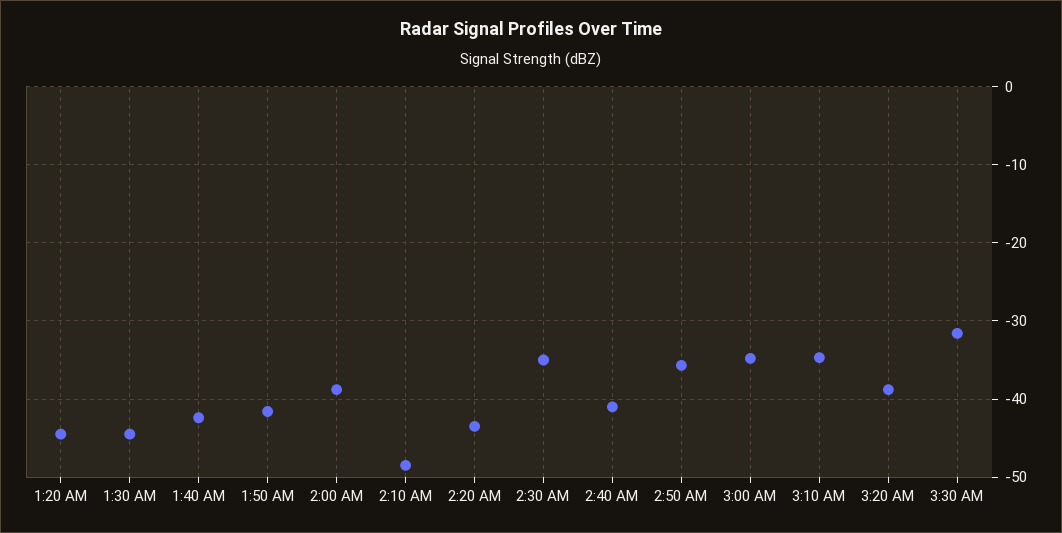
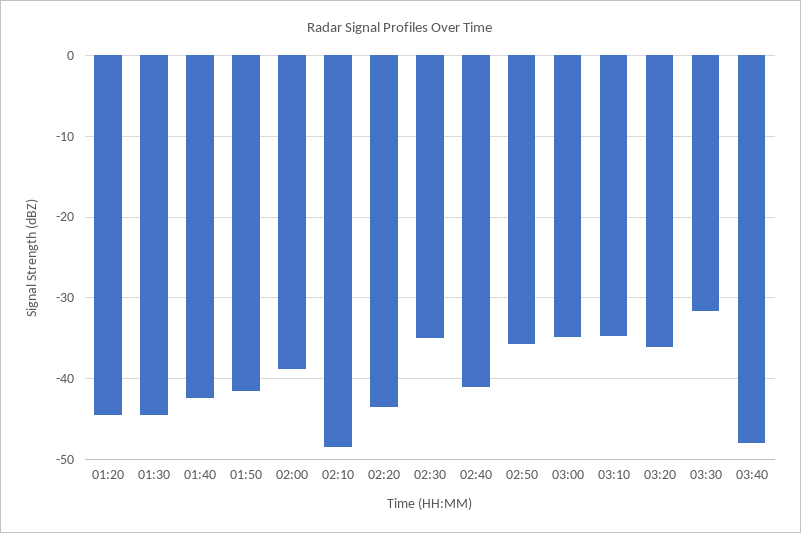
3:20 AM: -39 -> -36
03:40: none -> -48

